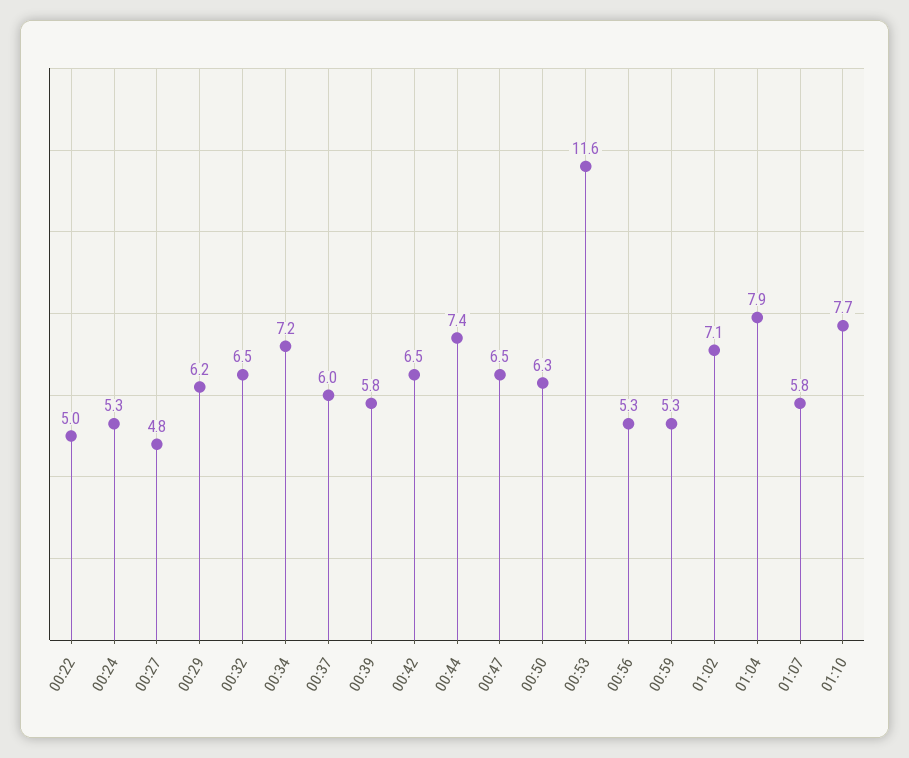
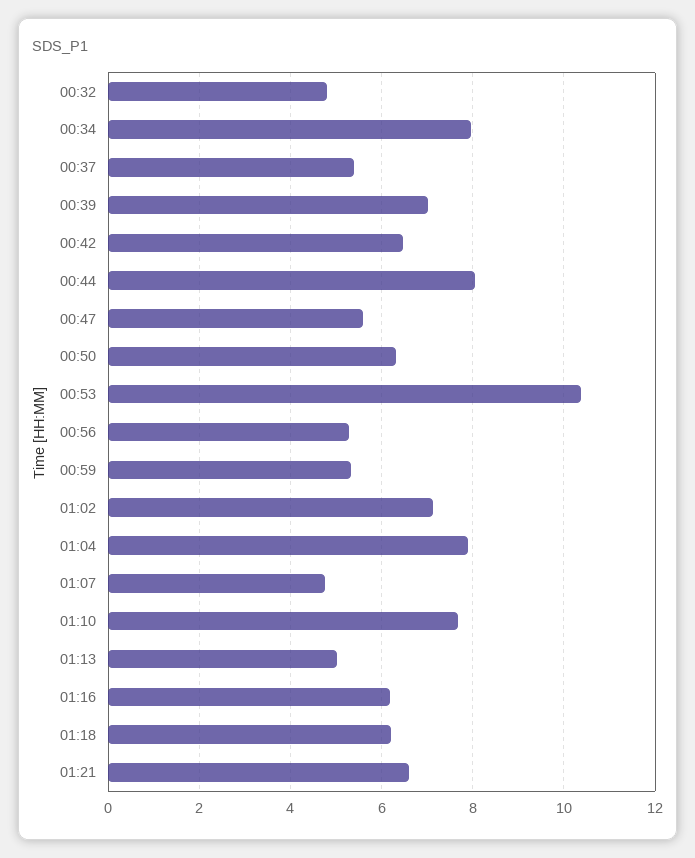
00:22: 5 -> none
00:24: 5.3 -> none
00:27: 4.8 -> none
00:29: 6.2 -> none
00:32: 6.5 -> 4.8
00:34: 7.2 -> 8
00:37: 6 -> 5.4
00:39: 5.8 -> 7
00:44: 7.4 -> 8
00:47: 6.5 -> 5.6
00:53: 11.6 -> 10.4
01:07: 5.8 -> 4.8
01:13: none -> 5
01:16: none -> 6.2
01:18: none -> 6.2
01:21: none -> 6.6

